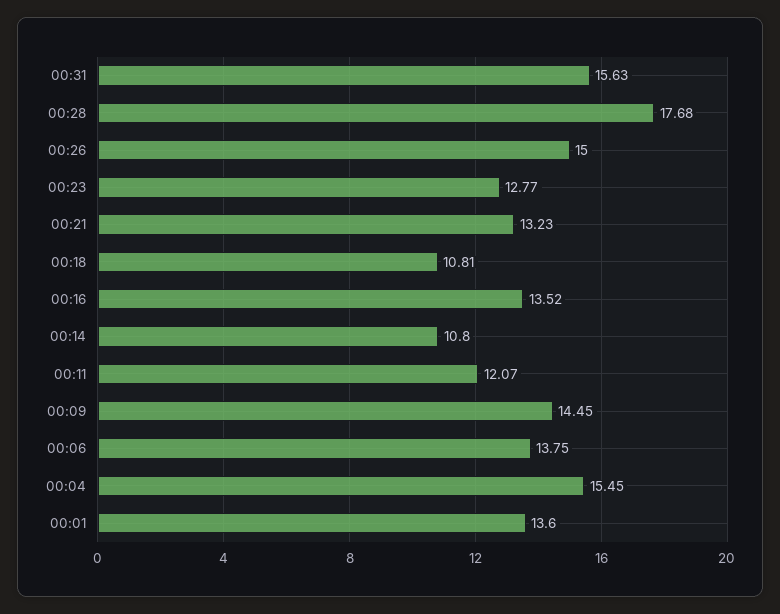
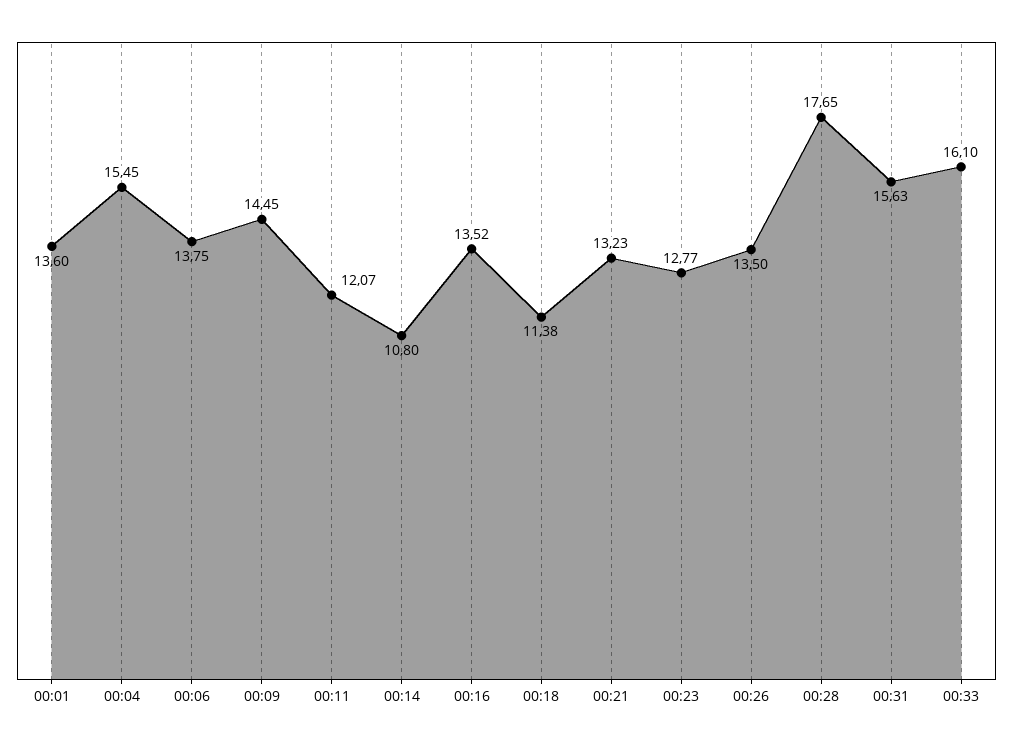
00:28: 17.68 -> 17.65
00:26: 15 -> 13.5
00:18: 10.81 -> 11.38
00:33: none -> 16.1

